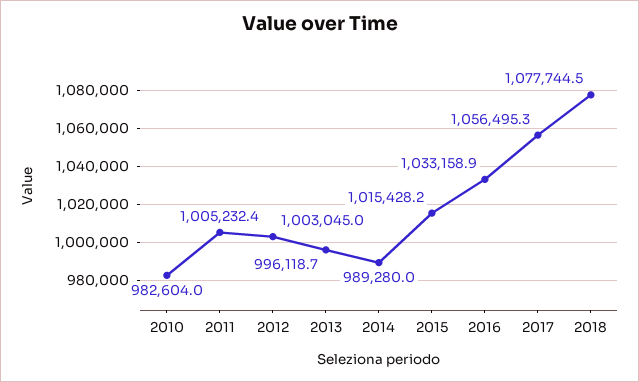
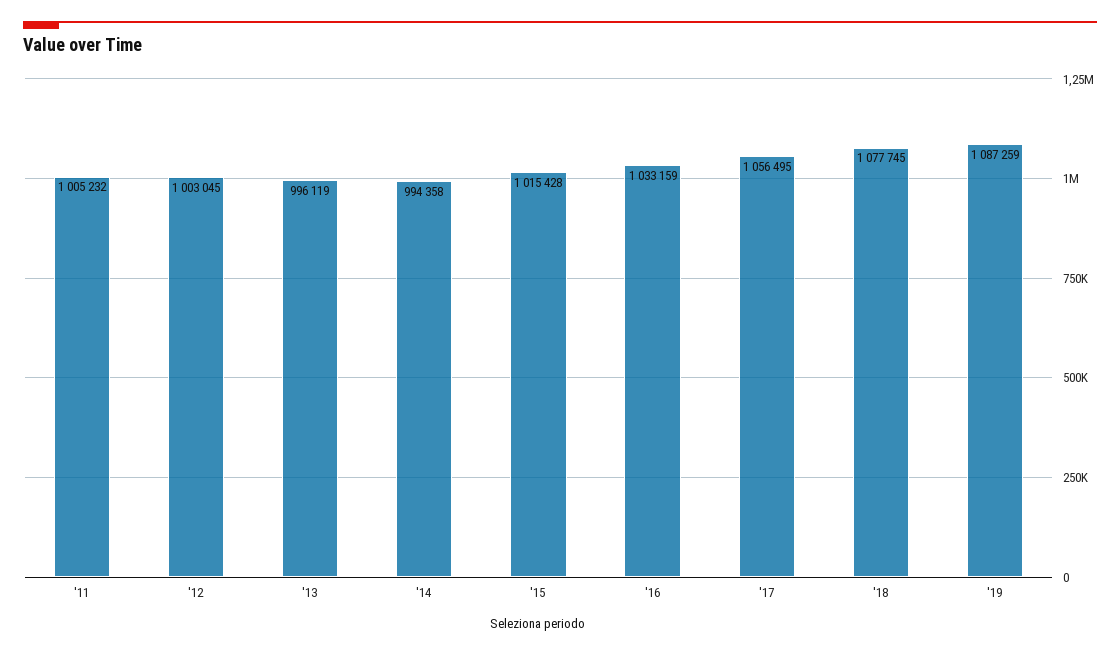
2010: 982604 -> none
2014: 989280 -> 994358
'19: none -> 1087259

